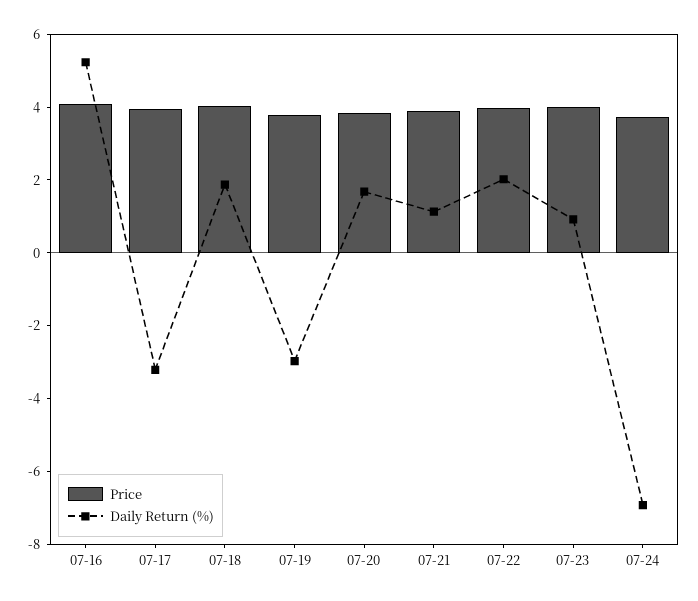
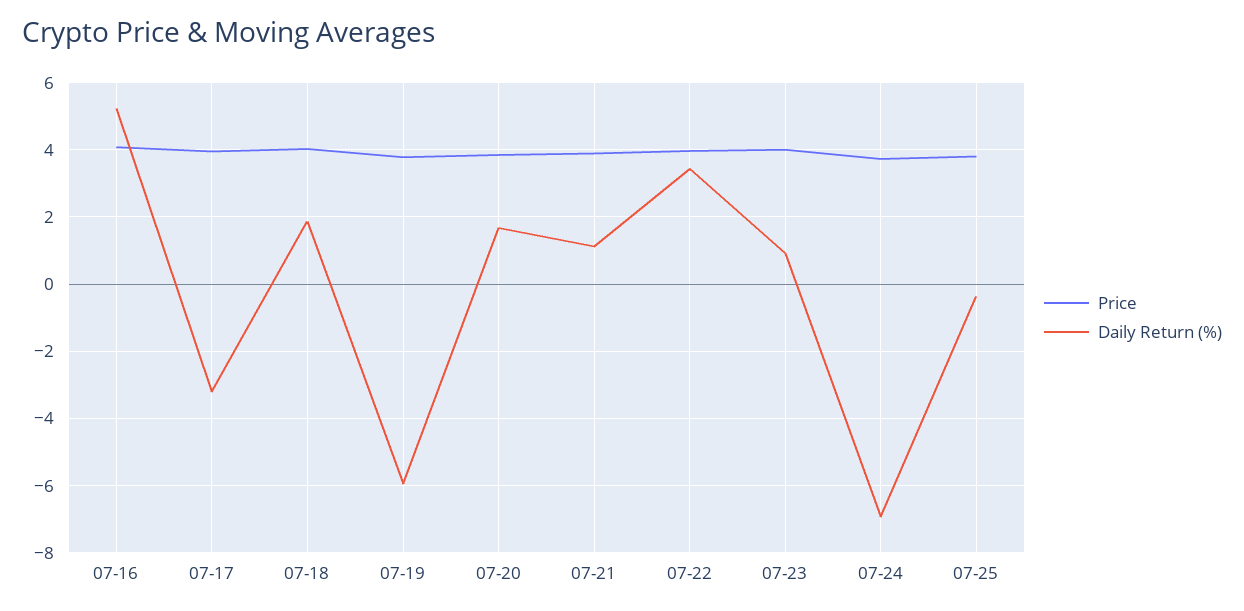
Daily Return (%), 07-19: -3 -> -6
Daily Return (%), 07-22: 2 -> 3.4
Price, 07-25: none -> 3.8
Daily Return (%), 07-25: none -> -0.4

